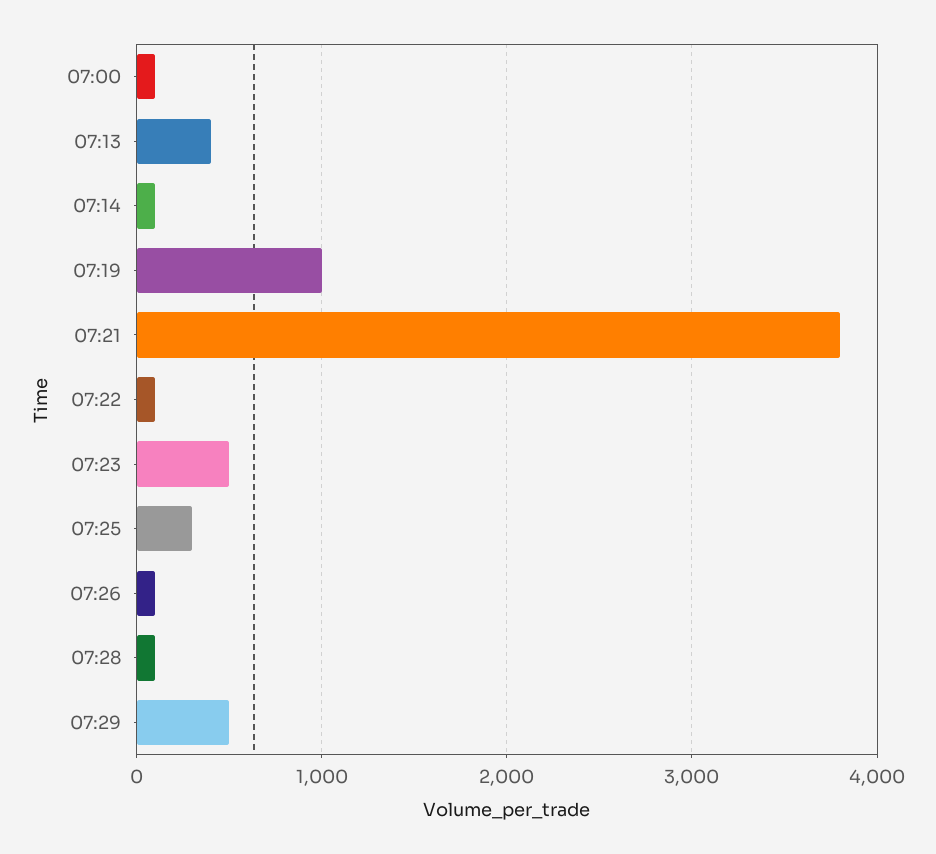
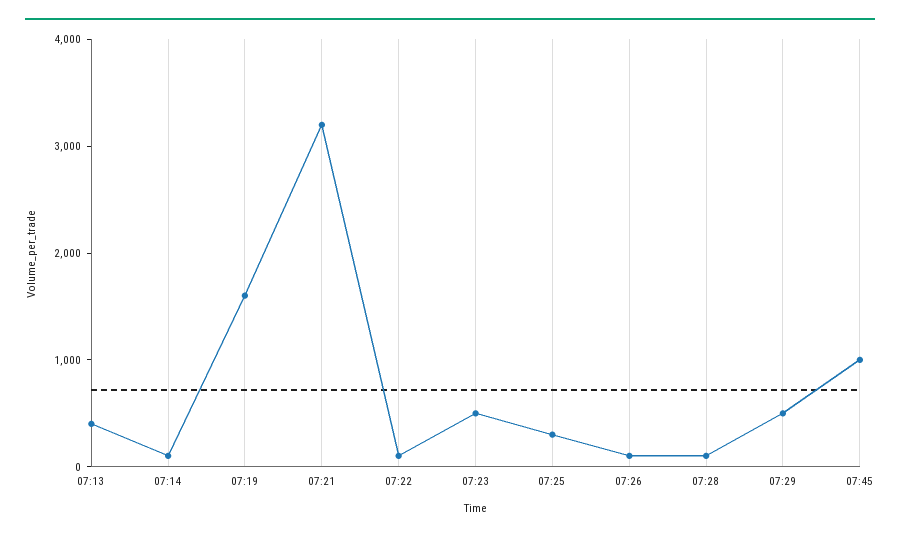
07:00: 100 -> none
07:19: 1000 -> 1600
07:21: 3800 -> 3200
07:45: none -> 1000

